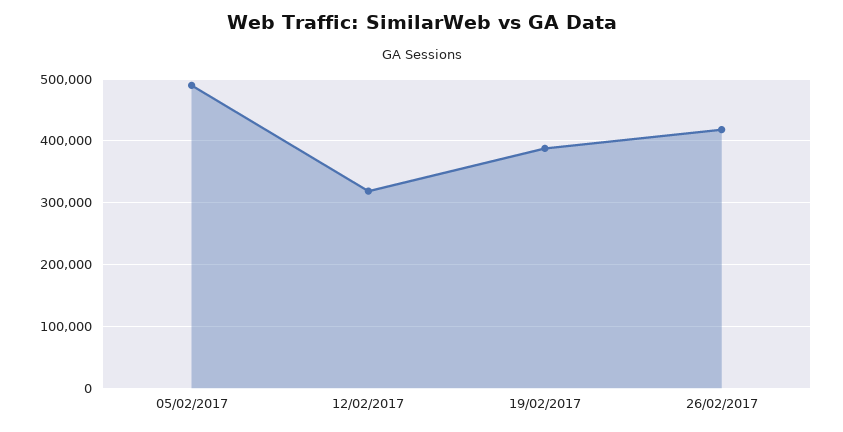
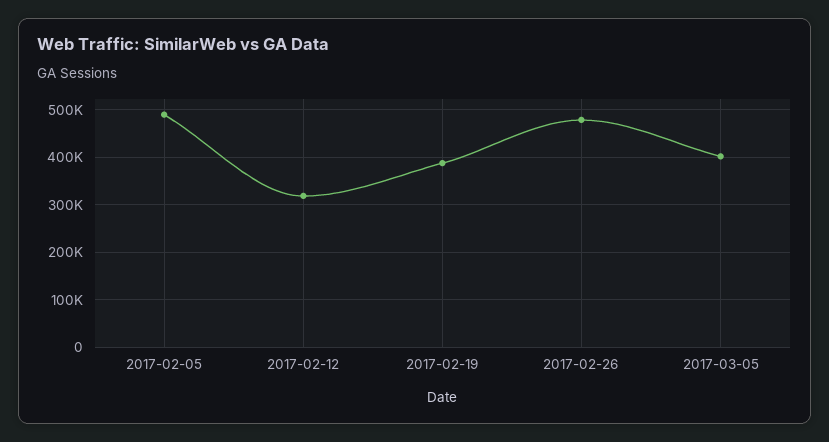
26/02/2017: 420000 -> 480000
2017-03-05: none -> 400000

